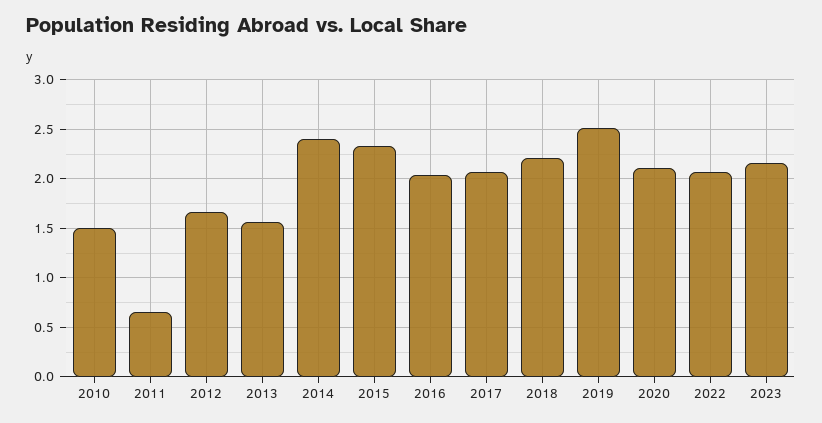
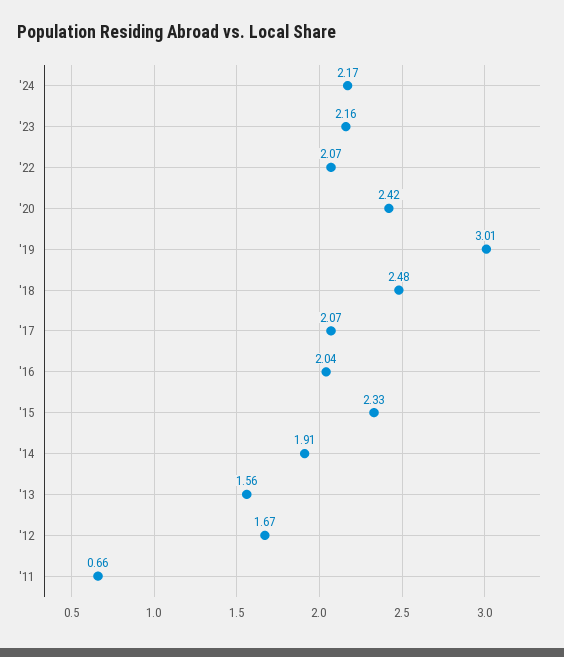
2010: 1.5 -> none
2014: 2.4 -> 1.91
2018: 2.2 -> 2.48
2019: 2.5 -> 3.01
2020: 2.1 -> 2.42
'24: none -> 2.17

